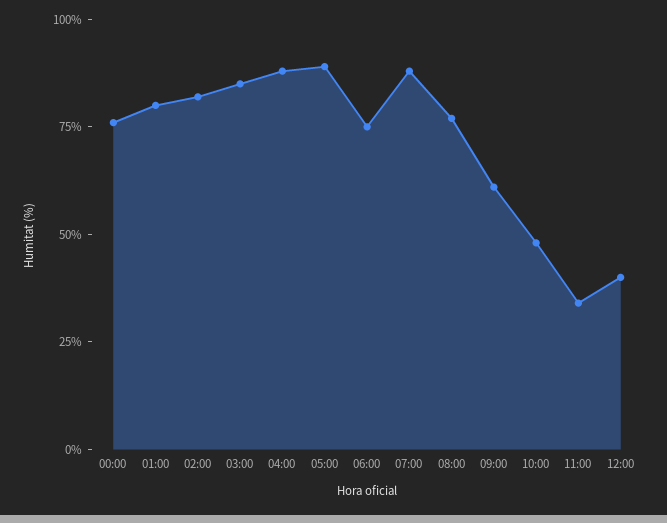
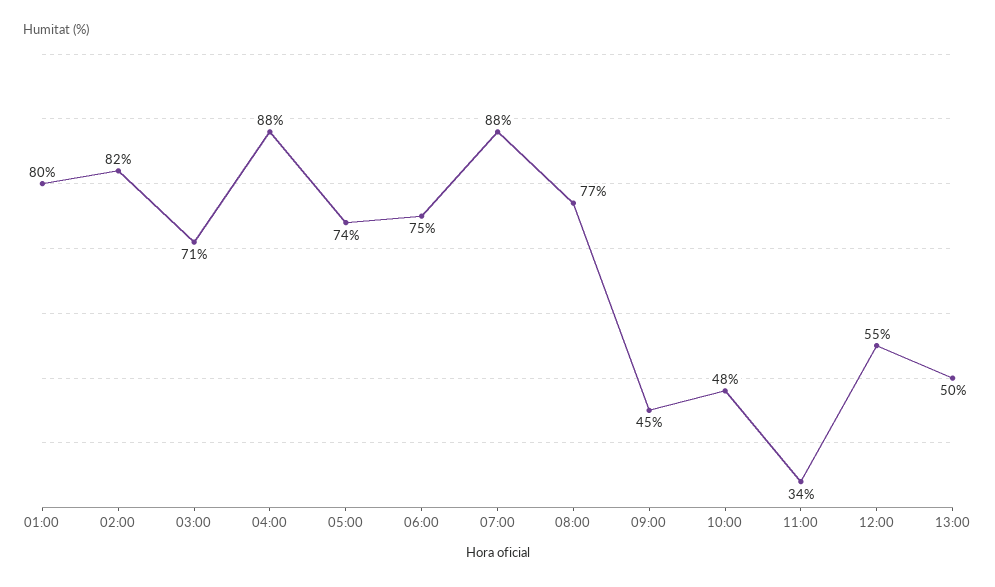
00:00: 75 -> none
03:00: 85 -> 71
05:00: 90 -> 74
09:00: 60 -> 45
12:00: 40 -> 55
13:00: none -> 50

